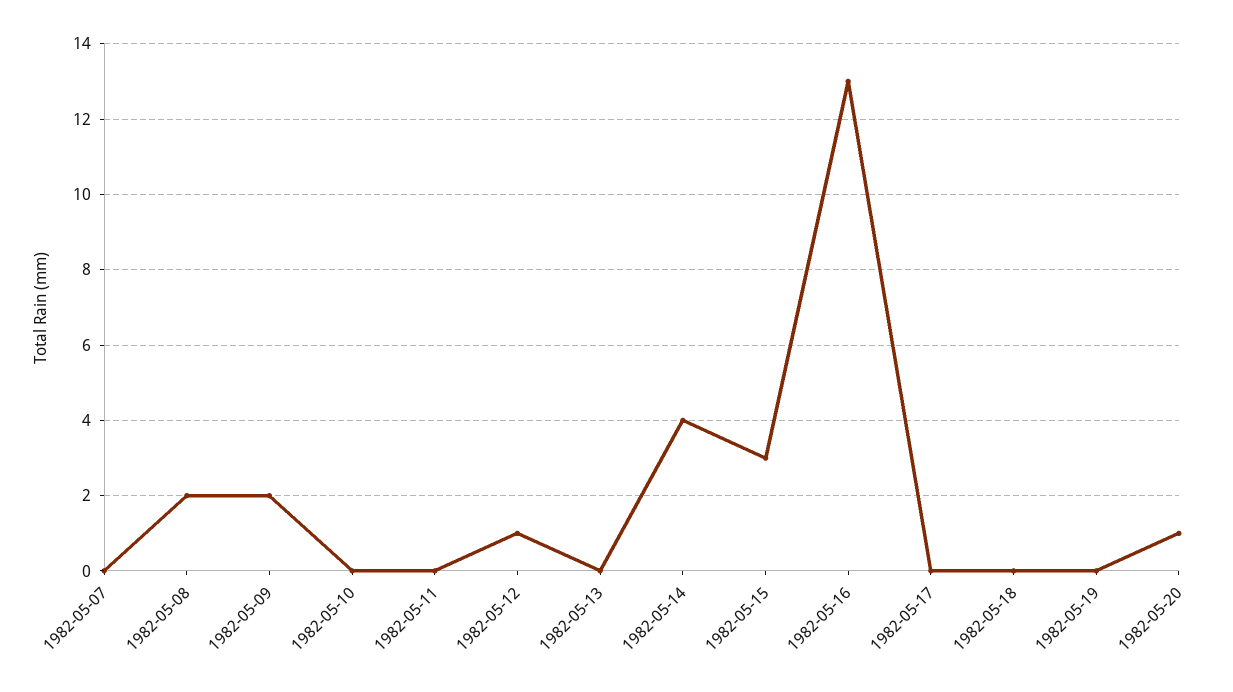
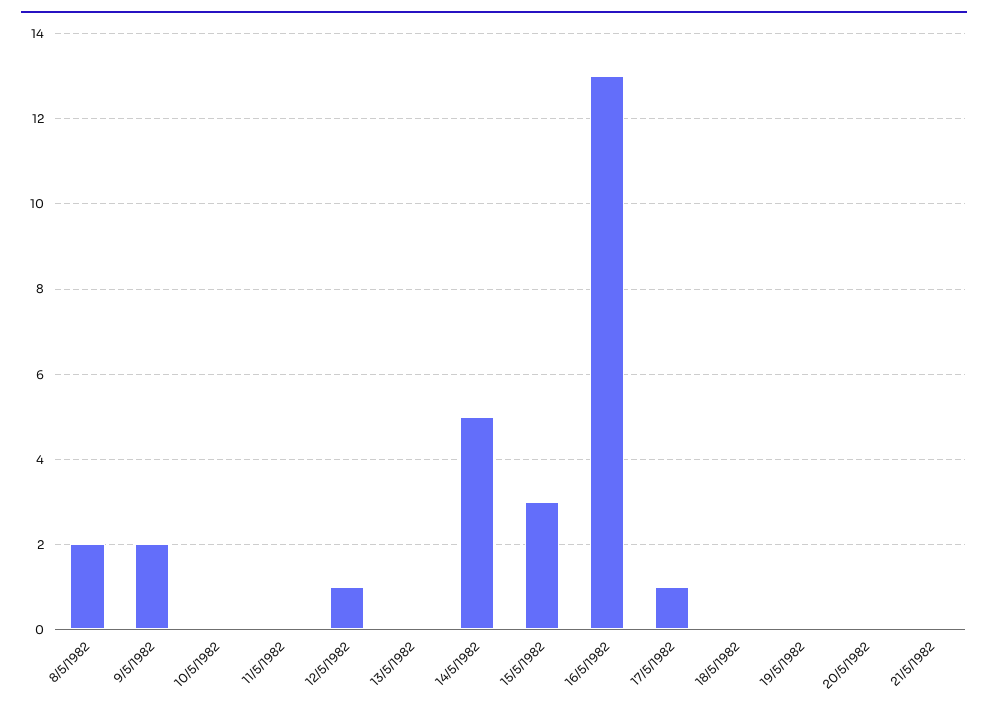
1982-05-07: 0 -> none
1982-05-14: 4 -> 5
1982-05-17: 0 -> 1
1982-05-20: 1 -> 0
21/5/1982: none -> 0

